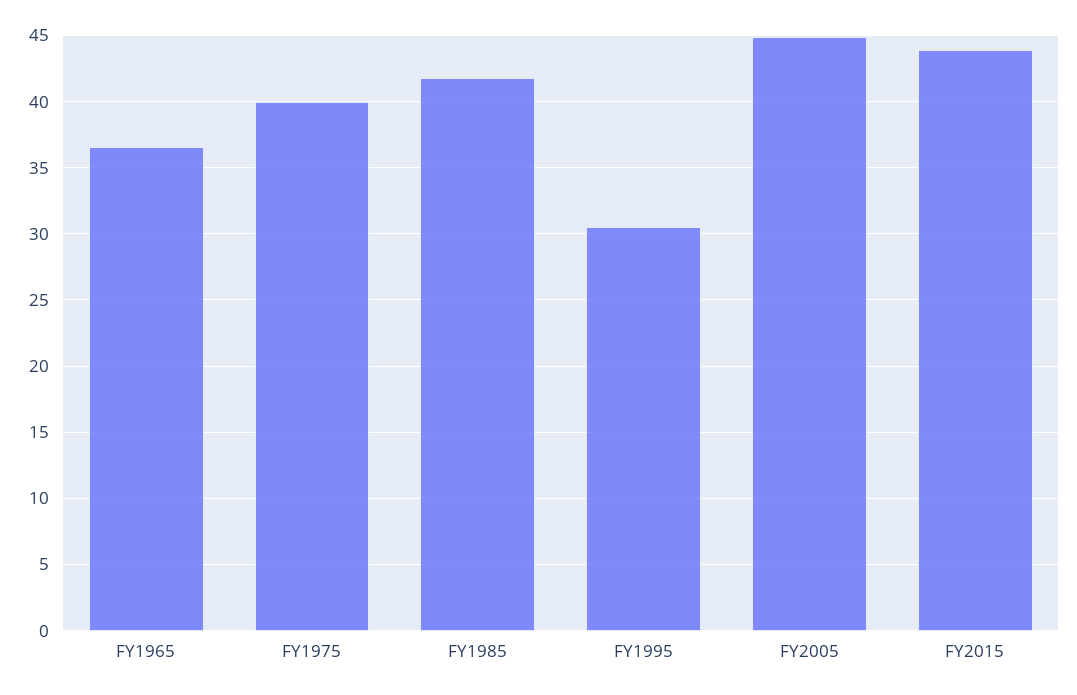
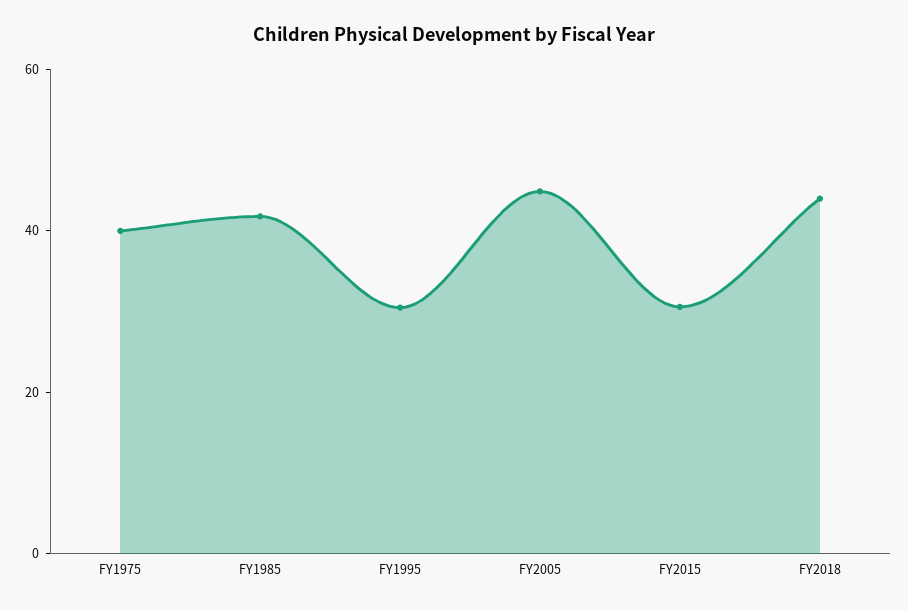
FY1965: 36.5 -> none
FY2015: 44 -> 30
FY2018: none -> 45

